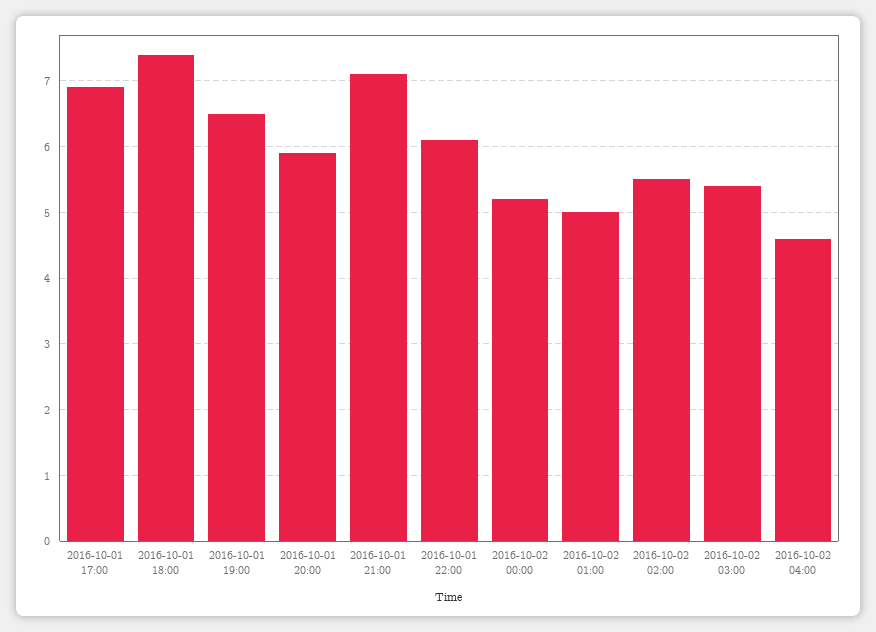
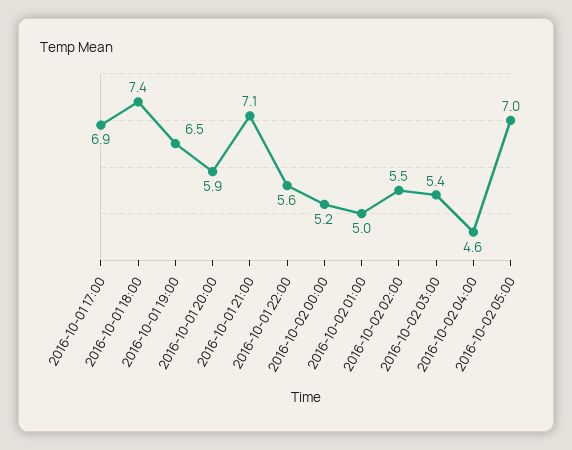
2016-10-01 22:00: 6.1 -> 5.6
2016-10-02 05:00: none -> 7

